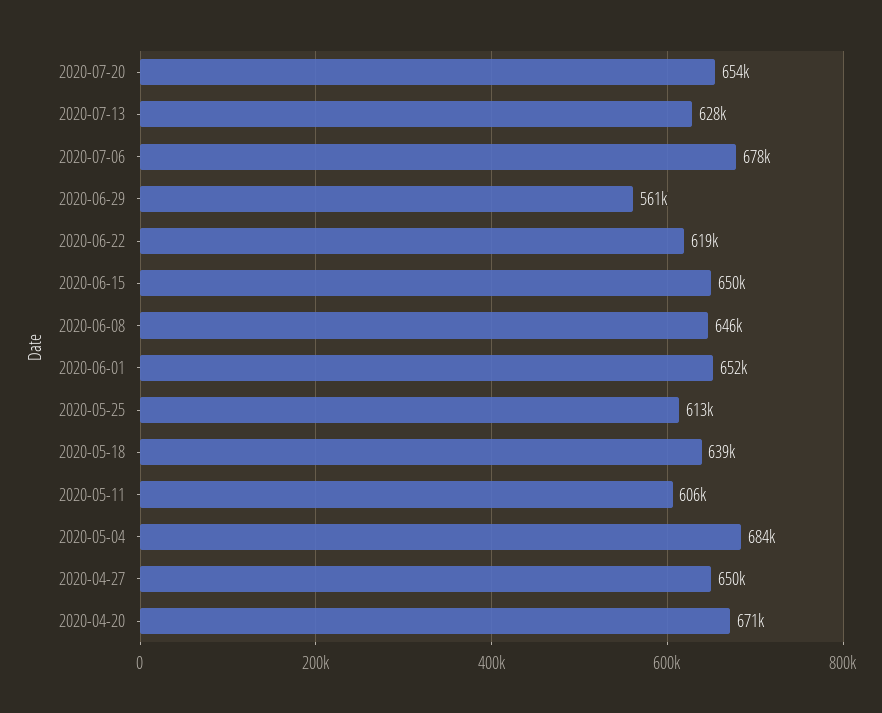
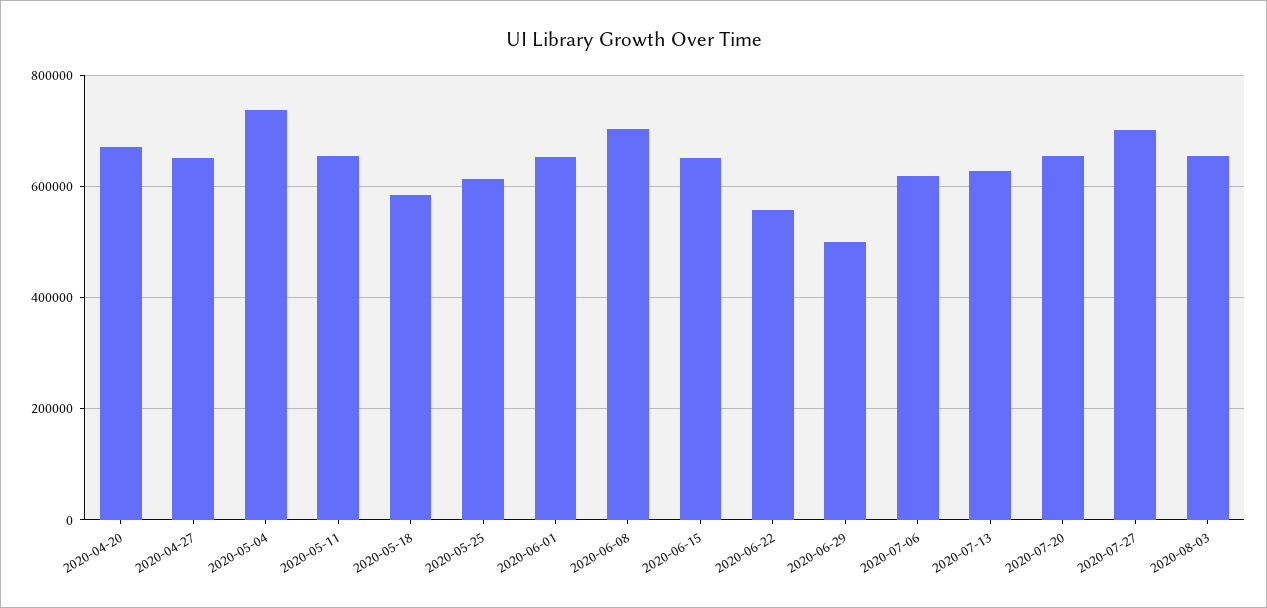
2020-07-06: 678000 -> 620000
2020-06-29: 561000 -> 500000
2020-06-22: 619000 -> 560000
2020-06-08: 646000 -> 700000
2020-05-18: 639000 -> 580000
2020-05-11: 606000 -> 660000
2020-05-04: 684000 -> 740000
2020-07-27: none -> 700000
2020-08-03: none -> 660000

